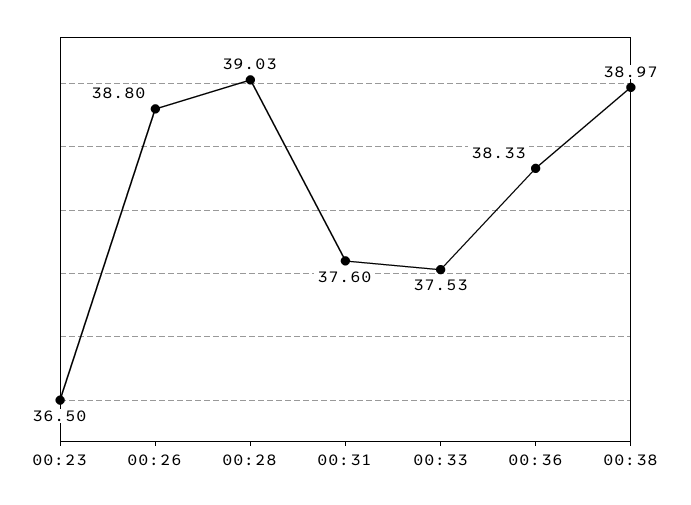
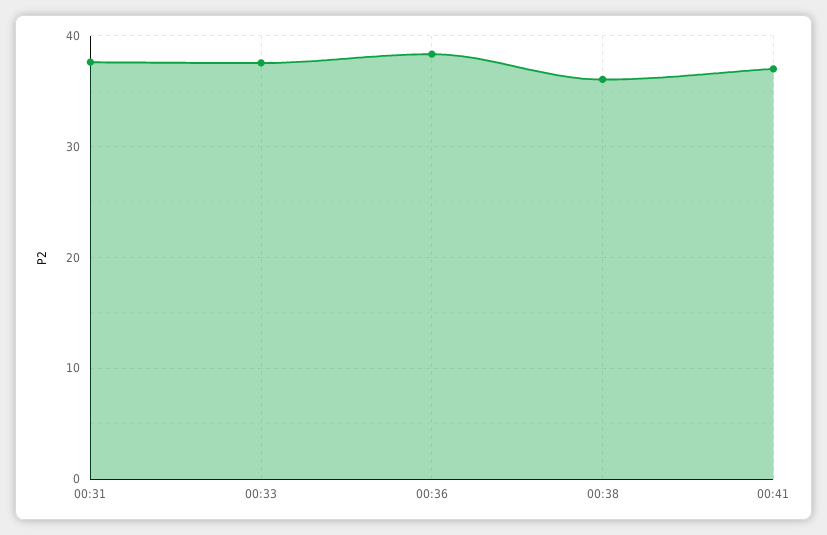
00:23: 36.5 -> none
00:26: 38.8 -> none
00:28: 39.03 -> none
00:38: 38.97 -> 36
00:41: none -> 37

